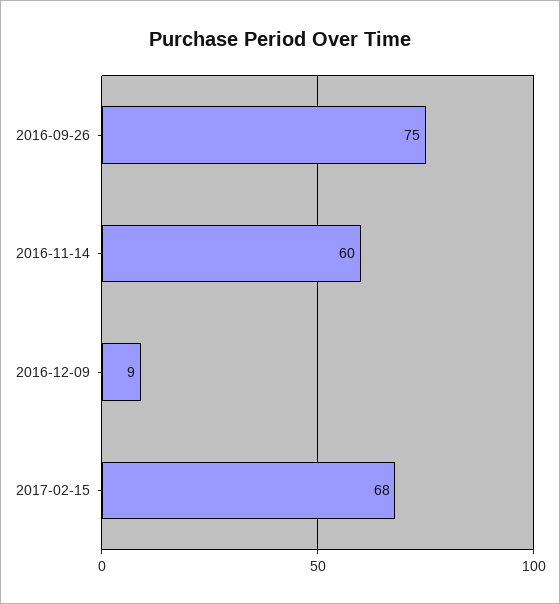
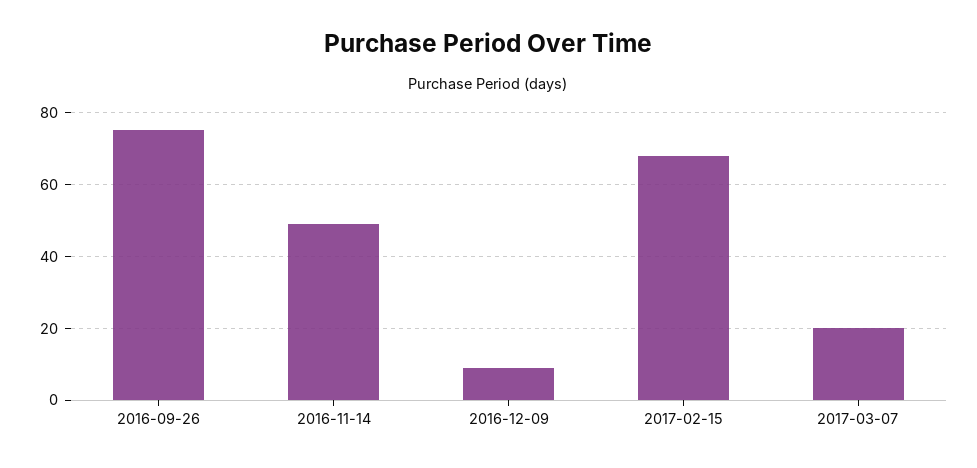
2016-11-14: 60 -> 50
2017-03-07: none -> 20

